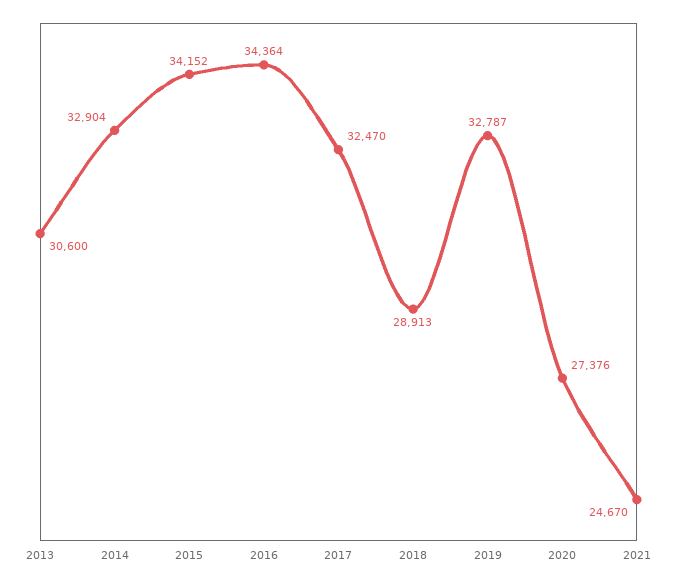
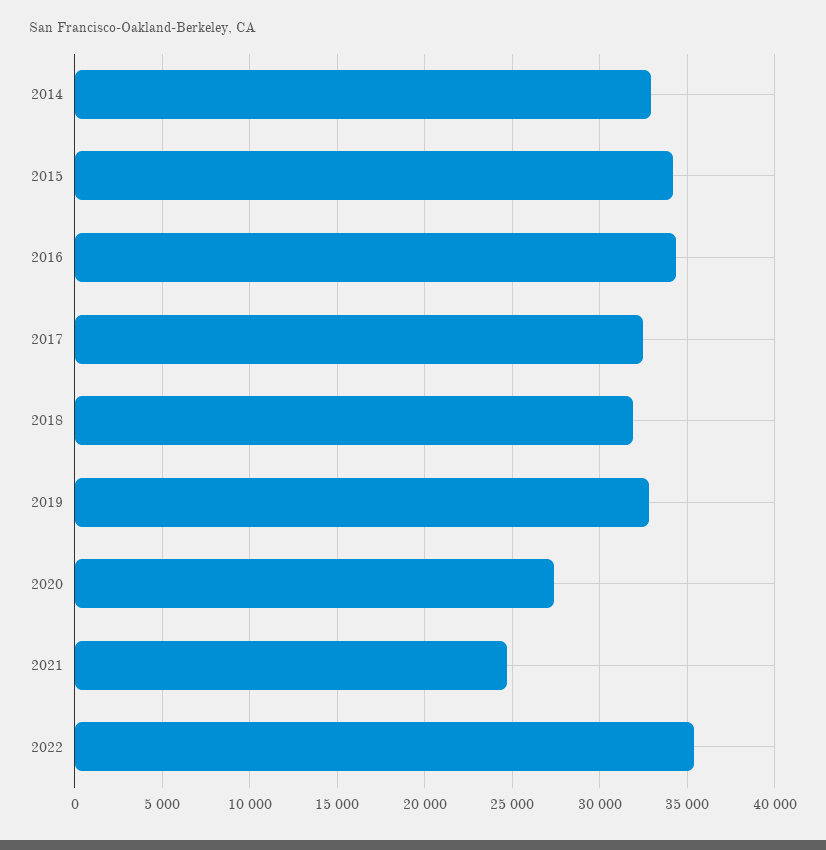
2013: 30600 -> none
2018: 28913 -> 32000
2022: none -> 35500

